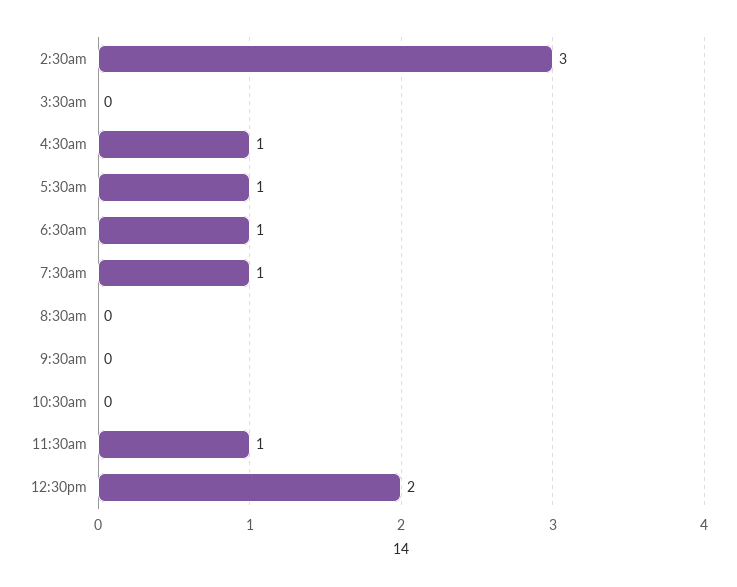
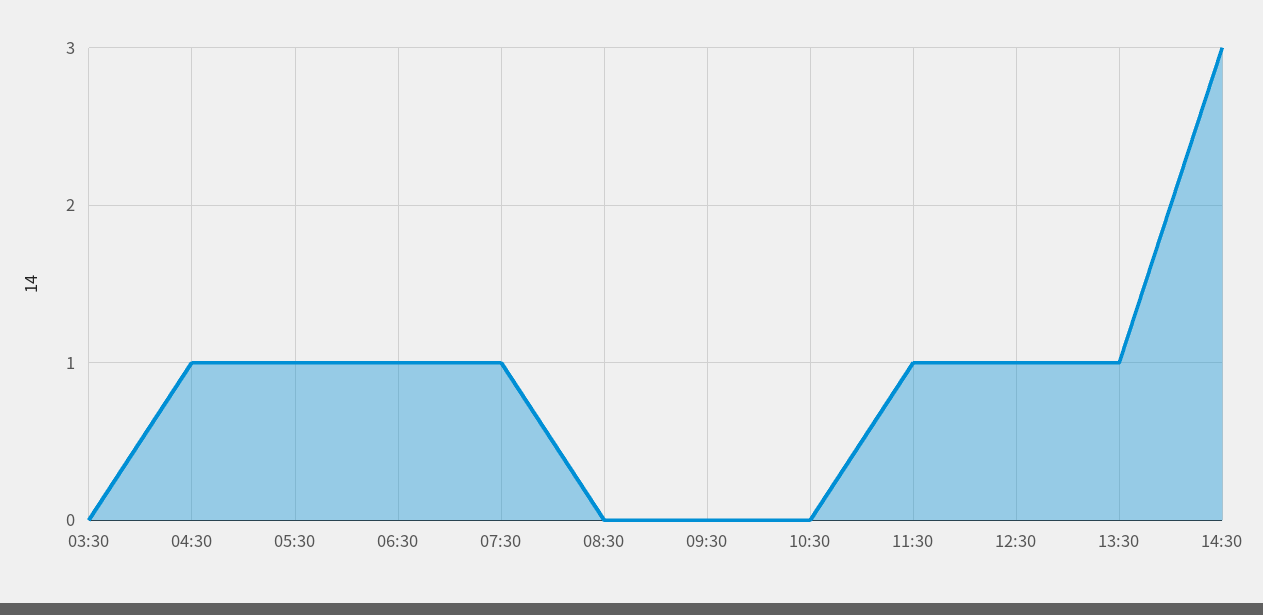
2:30am: 3 -> none
12:30pm: 2 -> 1
13:30: none -> 1
14:30: none -> 3

